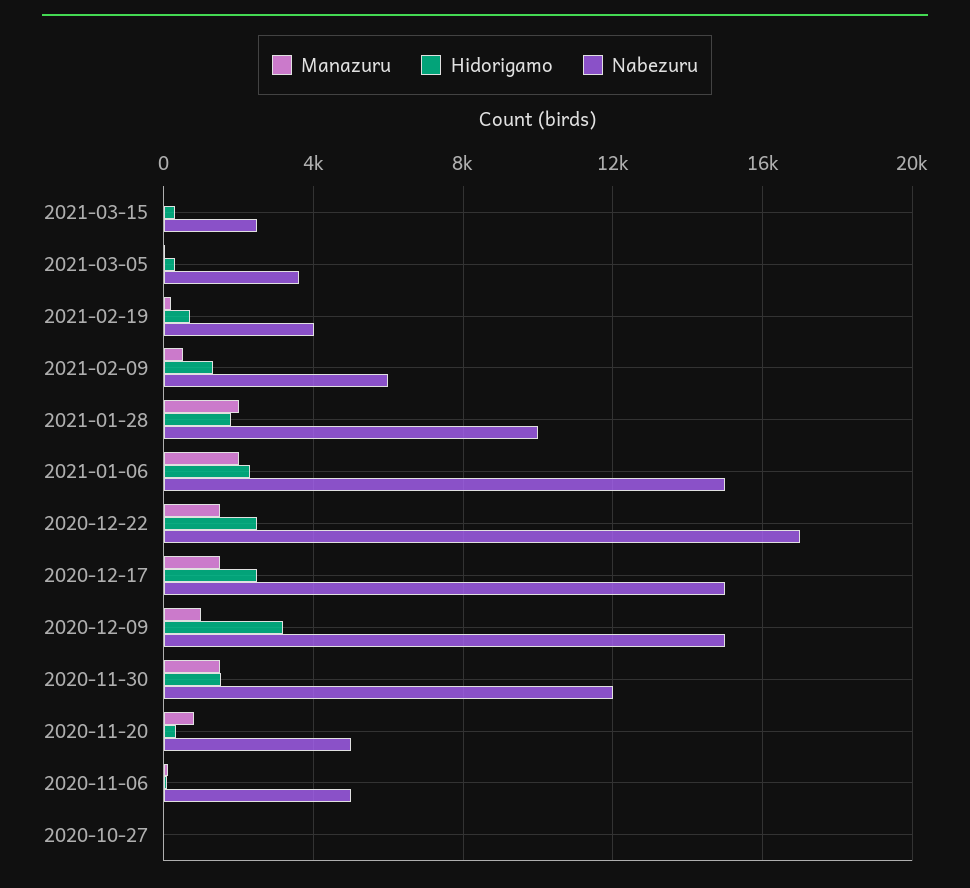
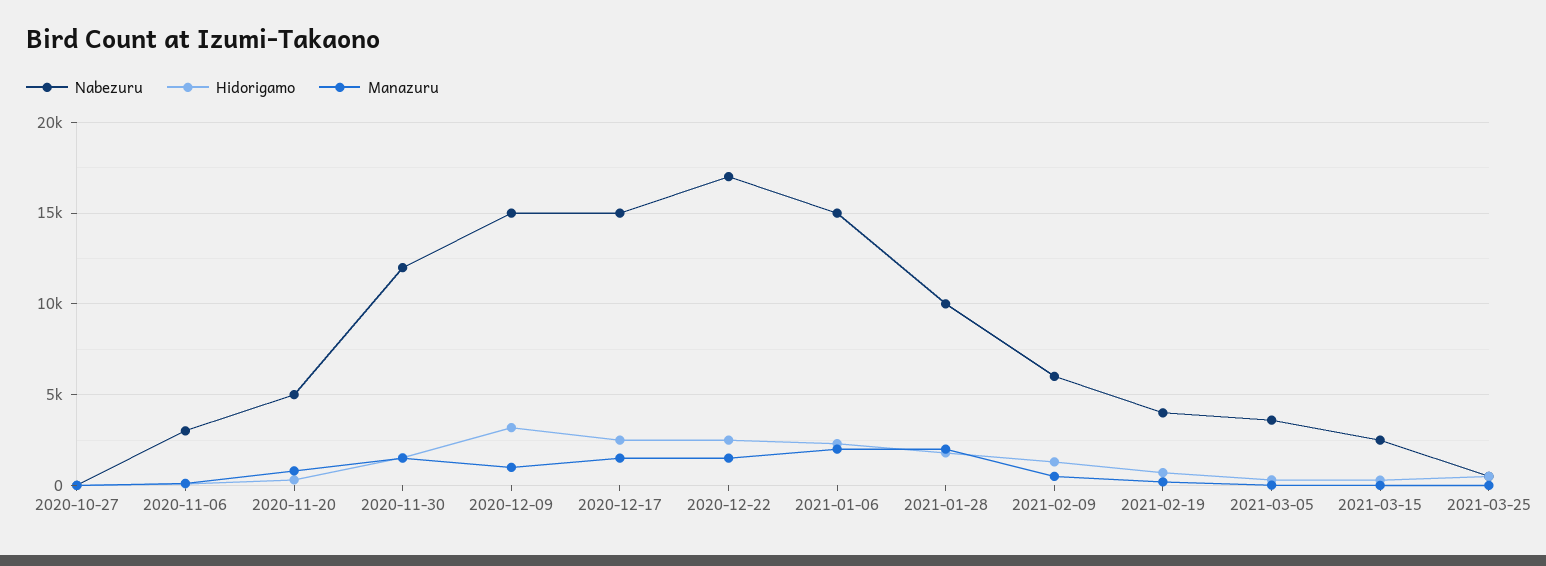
Nabezuru, 2020-11-06: 5000 -> 3000
Nabezuru, 2021-03-25: none -> 500
Hidorigamo, 2021-03-25: none -> 500
Manazuru, 2021-03-25: none -> 0

